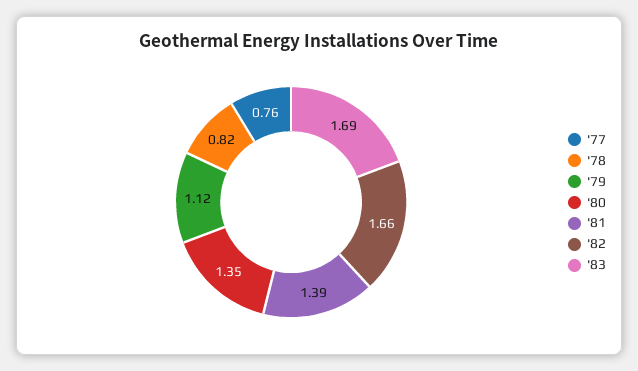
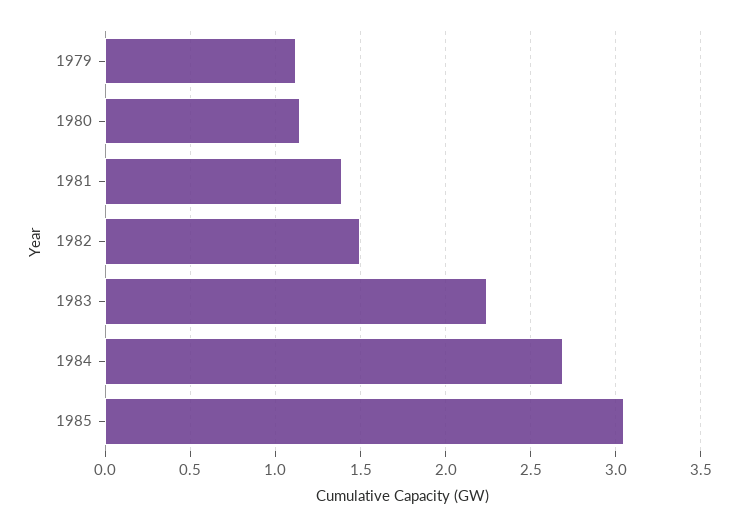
'77: 0.76 -> none
'78: 0.82 -> none
'80: 1.35 -> 1.15
'82: 1.66 -> 1.5
'83: 1.69 -> 2.25
1984: none -> 2.7
1985: none -> 3.05

